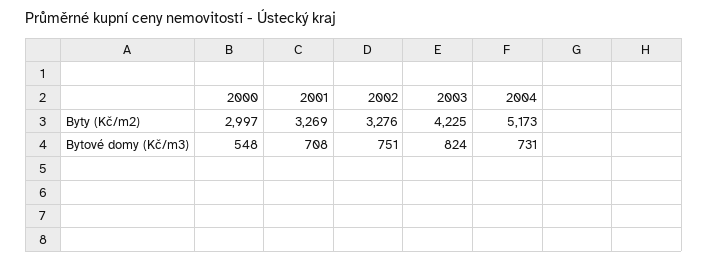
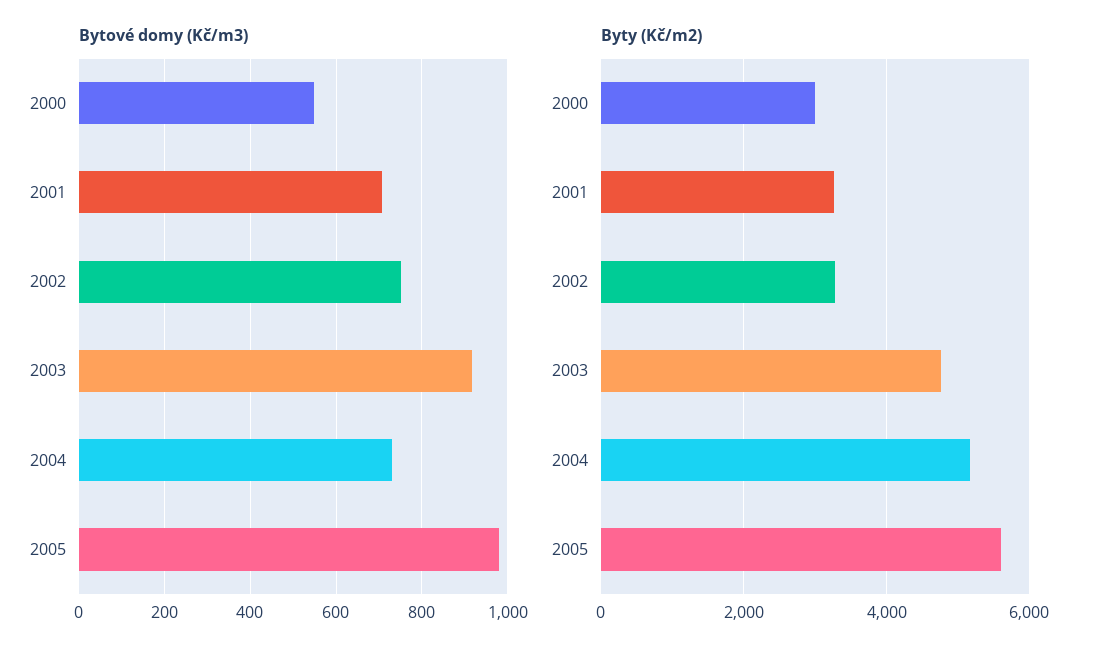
Byty (Kč/m2), 2003: 4225 -> 4800
Bytové domy (Kč/m3), 2003: 824 -> 920
Bytové domy (Kč/m3), 2005: none -> 980
Byty (Kč/m2), 2005: none -> 5600

